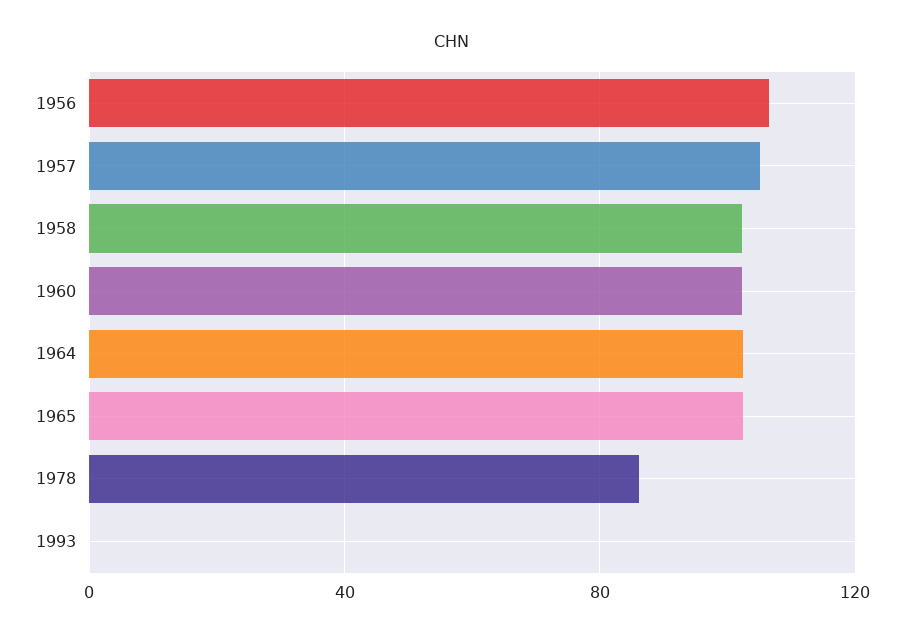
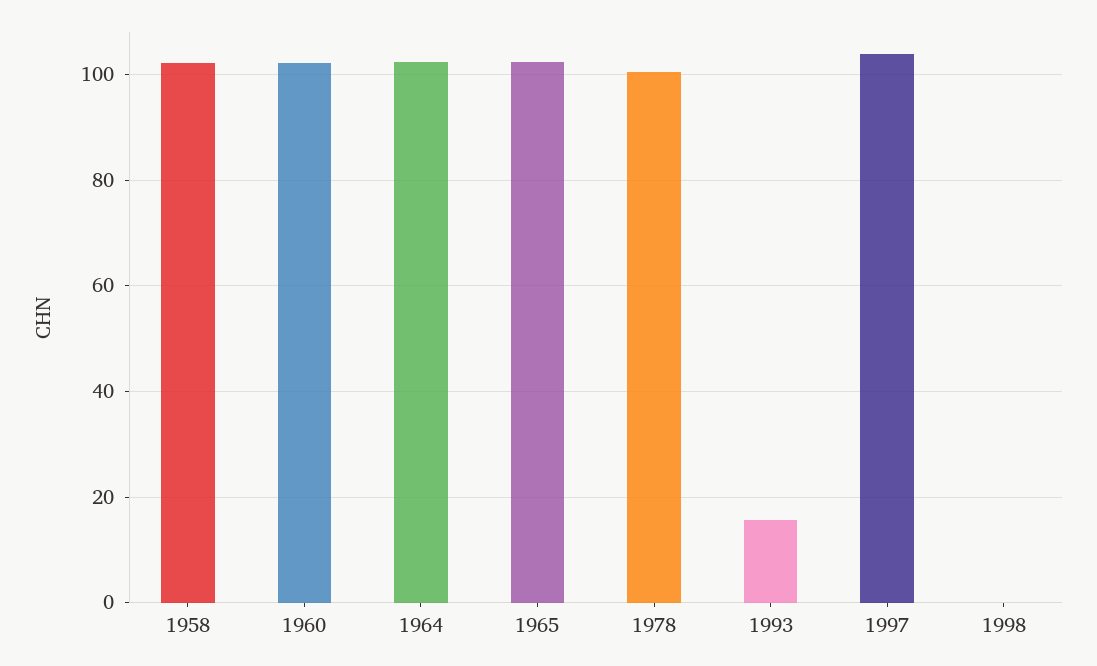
1956: 105 -> none
1957: 105 -> none
1978: 85 -> 100
1993: 0 -> 16
1997: none -> 104
1998: none -> 0

